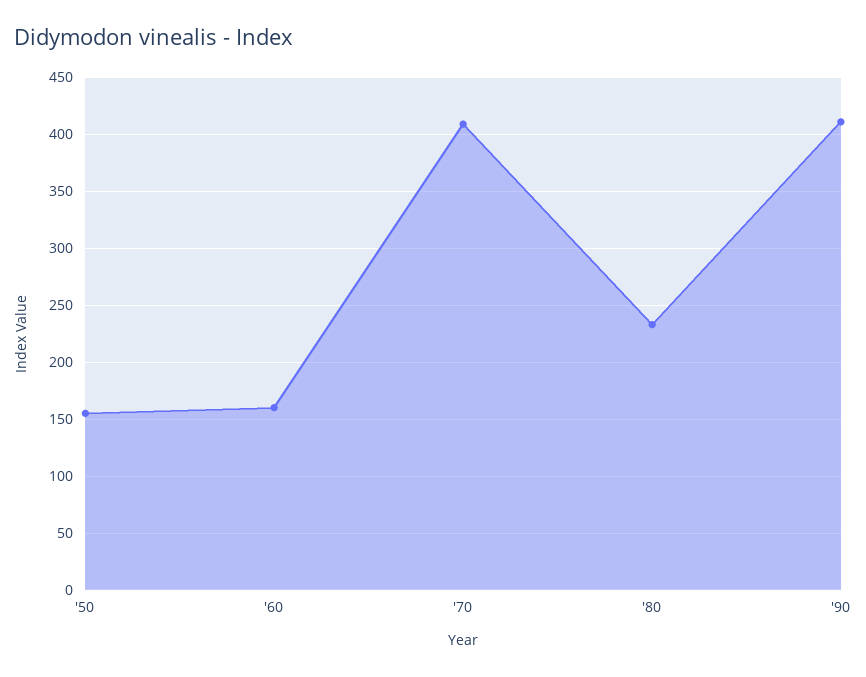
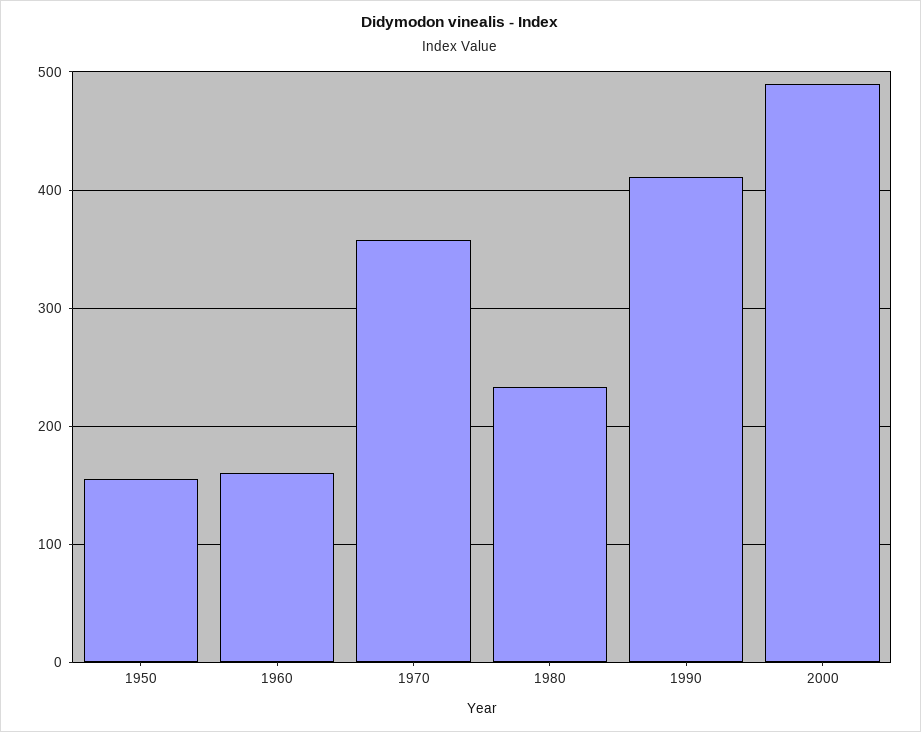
'70: 410 -> 360
2000: none -> 490

